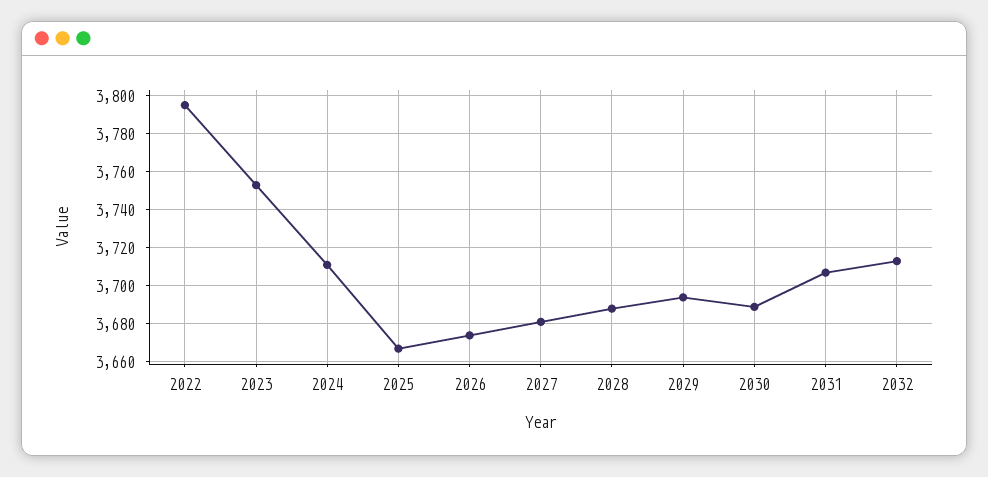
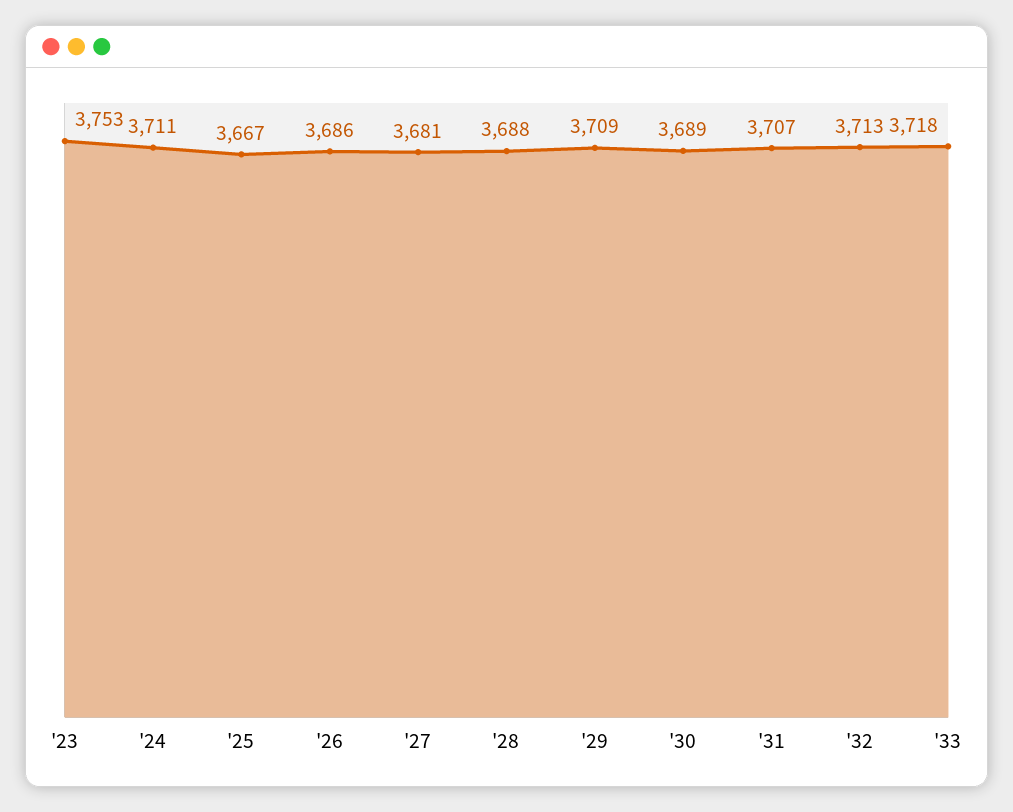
2022: 3795 -> none
2026: 3675 -> 3686
2029: 3695 -> 3709
'33: none -> 3718

